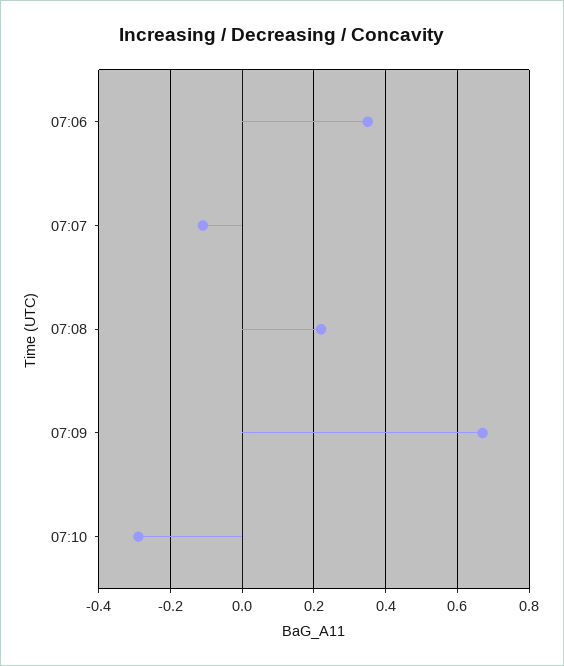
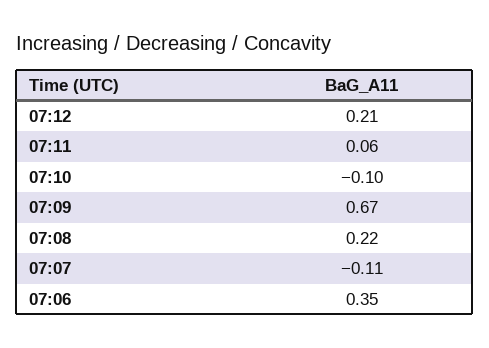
07:10: -0.3 -> -0.1
07:12: none -> 0.21
07:11: none -> 0.06

